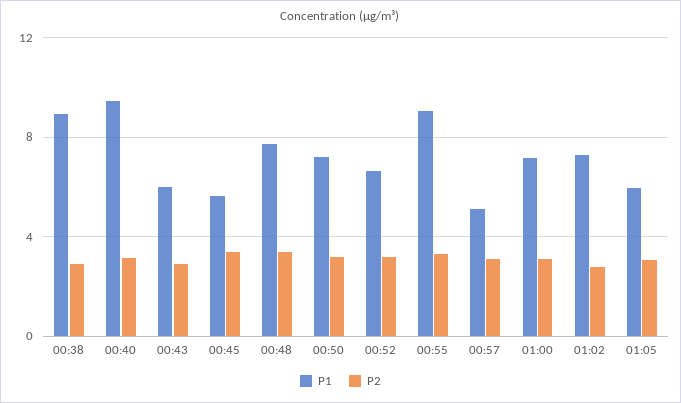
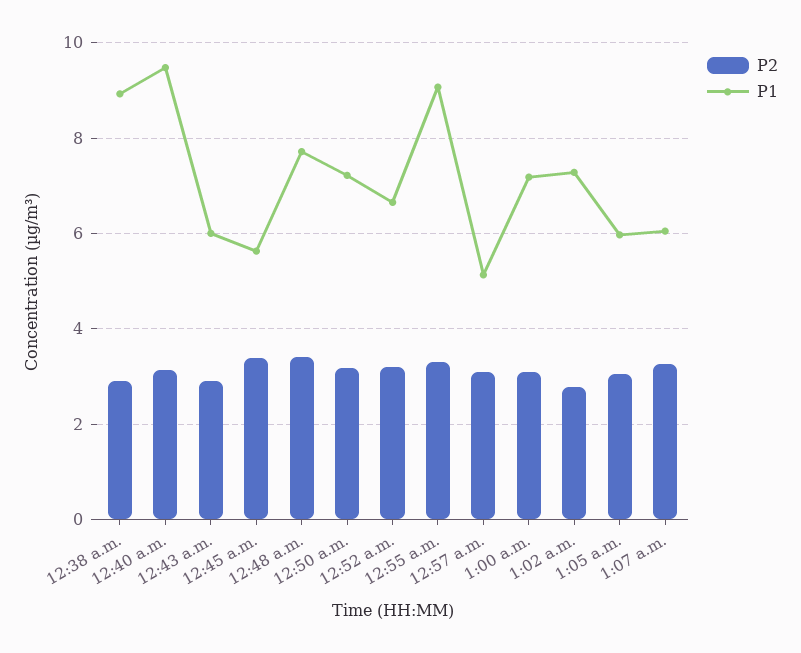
P2, 1:07 a.m.: none -> 3.2
P1, 1:07 a.m.: none -> 6

